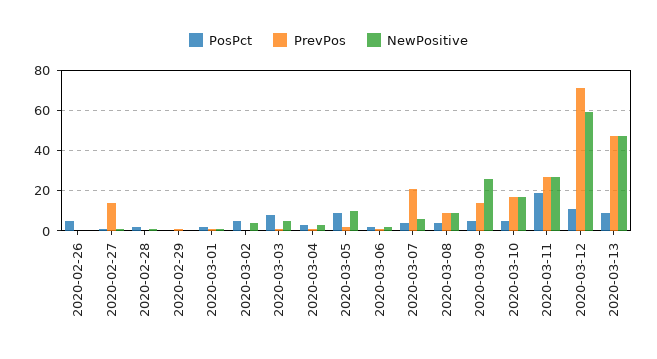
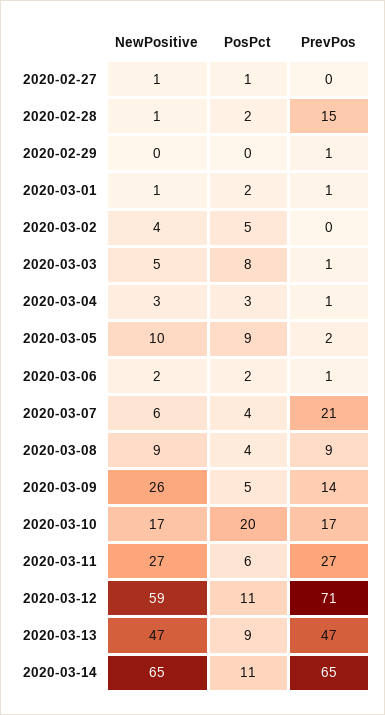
PosPct, 2020-02-26: 5 -> none
PrevPos, 2020-02-26: 0 -> none
NewPositive, 2020-02-26: 0 -> none
PrevPos, 2020-02-27: 15 -> 0
PrevPos, 2020-02-28: 0 -> 15
PosPct, 2020-03-10: 5 -> 20
PosPct, 2020-03-11: 20 -> 6
NewPositive, 2020-03-14: none -> 65
PosPct, 2020-03-14: none -> 11
PrevPos, 2020-03-14: none -> 65

